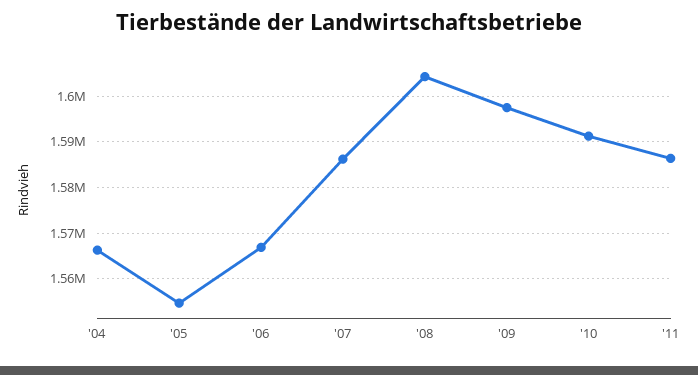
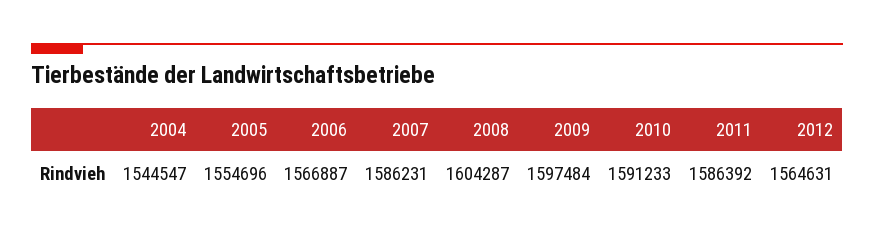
'04: 1566000 -> 1544547
2012: none -> 1564631

